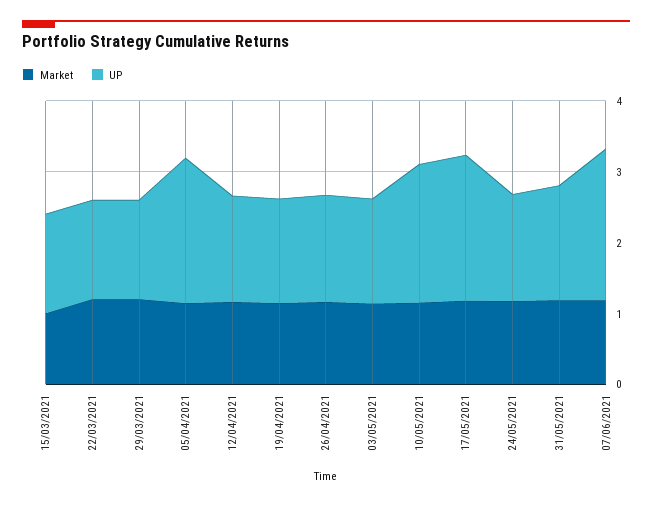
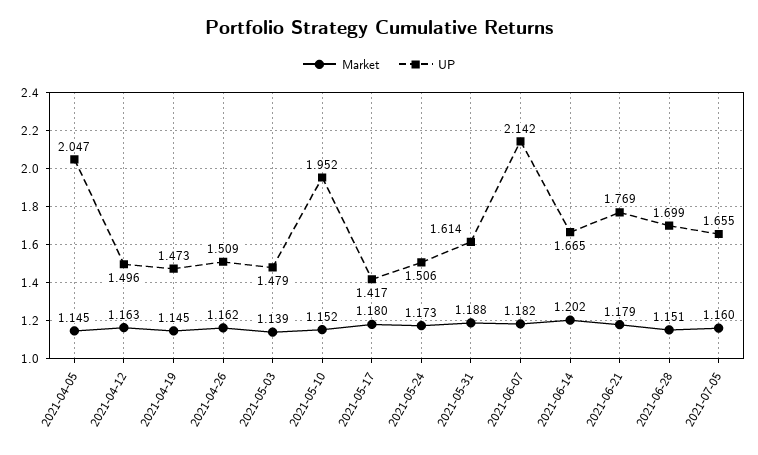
Market, 15/03/2021: 1 -> none
UP, 15/03/2021: 1.4 -> none
Market, 22/03/2021: 1.2 -> none
UP, 22/03/2021: 1.4 -> none
Market, 29/03/2021: 1.2 -> none
UP, 29/03/2021: 1.4 -> none
UP, 17/05/2021: 2 -> 1.417
Market, 2021-06-14: none -> 1.202
UP, 2021-06-14: none -> 1.665
Market, 2021-06-21: none -> 1.179
UP, 2021-06-21: none -> 1.769
Market, 2021-06-28: none -> 1.151
UP, 2021-06-28: none -> 1.699
Market, 2021-07-05: none -> 1.16
UP, 2021-07-05: none -> 1.655

